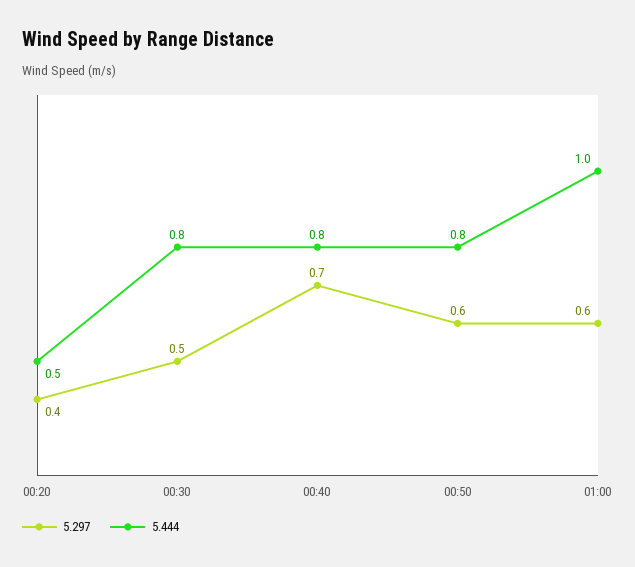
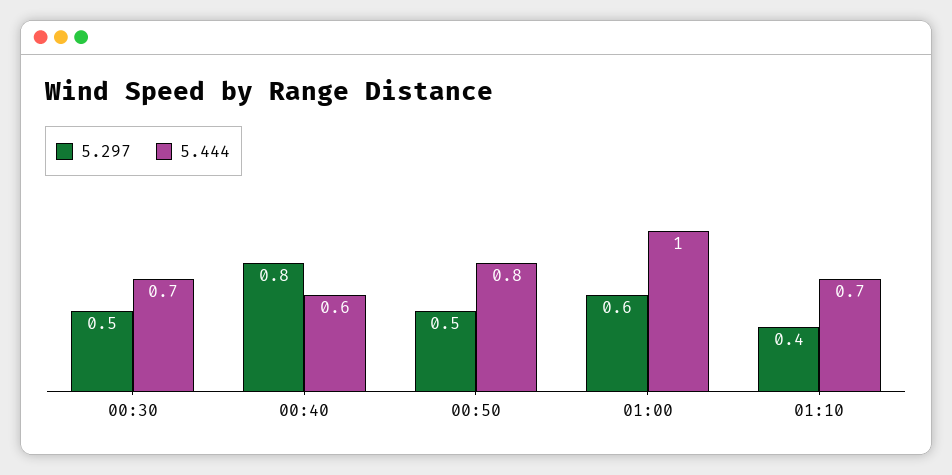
5.297, 00:20: 0.4 -> none
5.444, 00:20: 0.5 -> none
5.444, 00:30: 0.8 -> 0.7
5.297, 00:40: 0.7 -> 0.8
5.444, 00:40: 0.8 -> 0.6
5.297, 00:50: 0.6 -> 0.5
5.297, 01:10: none -> 0.4
5.444, 01:10: none -> 0.7

